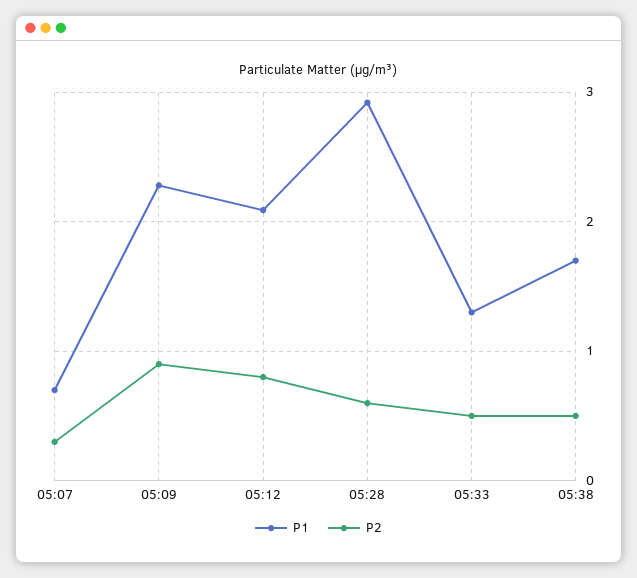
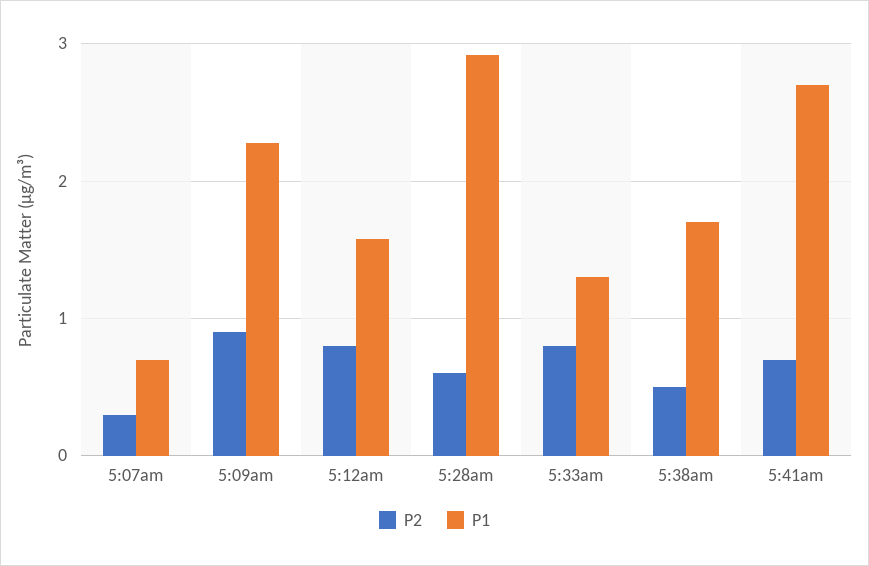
P1, 05:12: 2.1 -> 1.6
P2, 05:33: 0.5 -> 0.8
P2, 5:41am: none -> 0.7
P1, 5:41am: none -> 2.7

